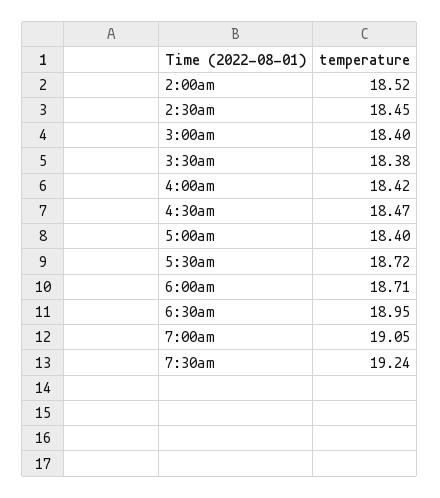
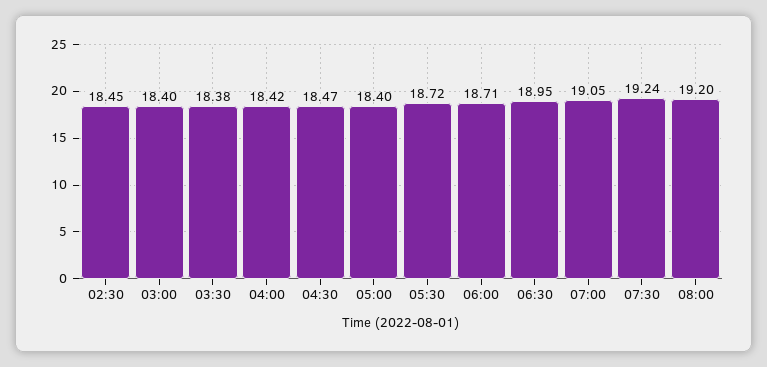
2:00am: 18.52 -> none
08:00: none -> 19.2

